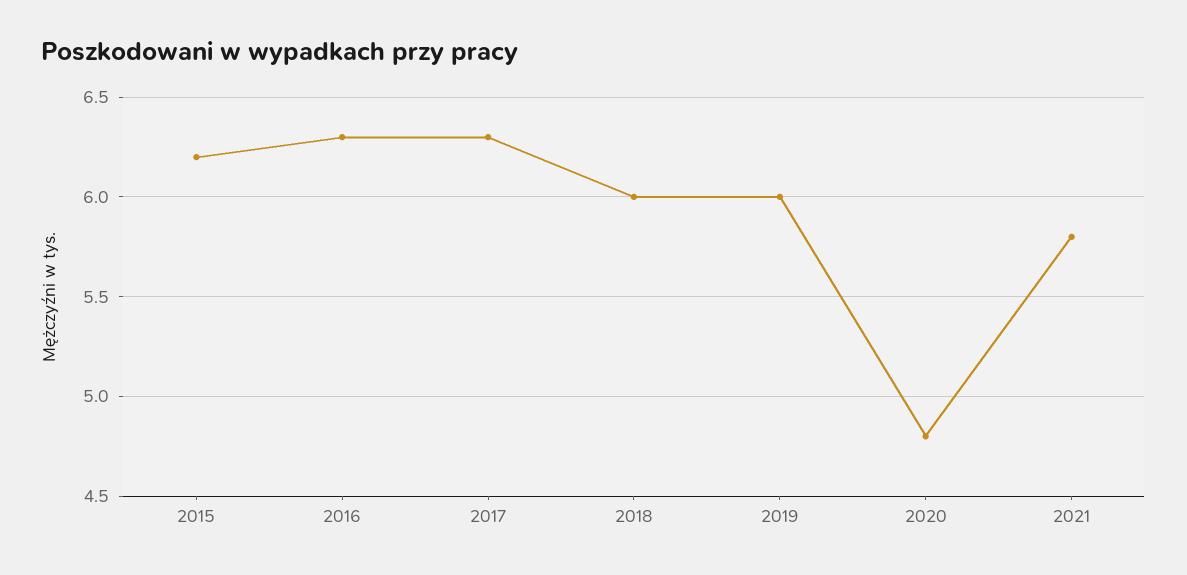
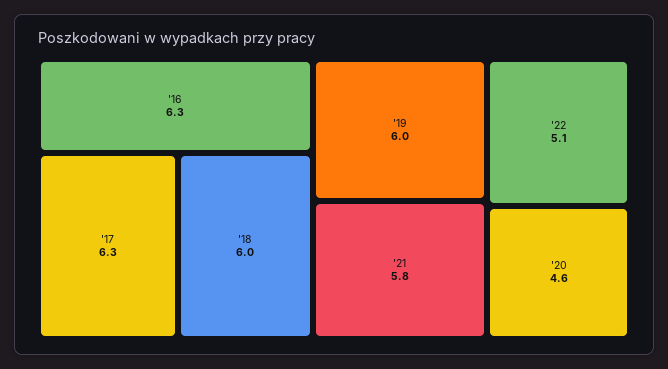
2015: 6.2 -> none
2020: 4.8 -> 4.6
'22: none -> 5.1

